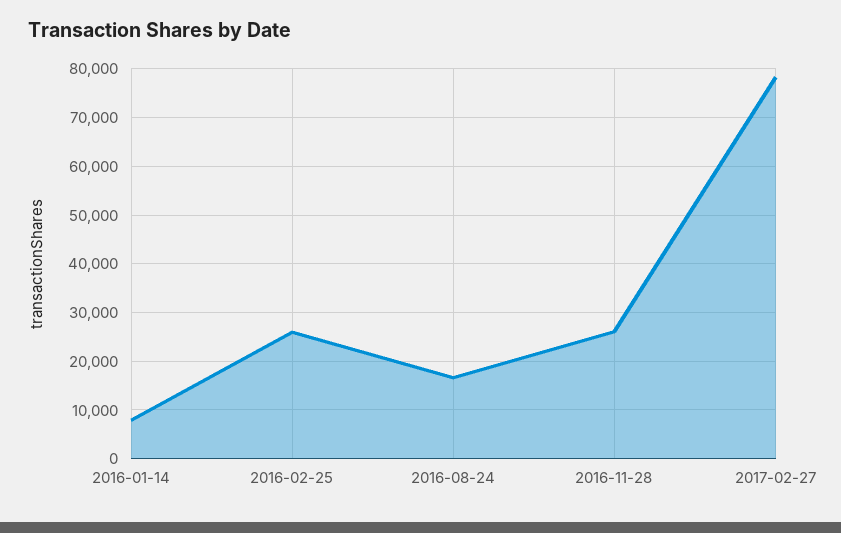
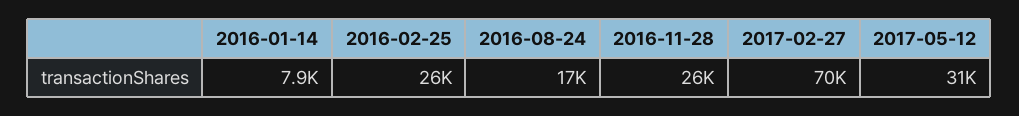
2017-02-27: 78000 -> 70000
2017-05-12: none -> 31000

